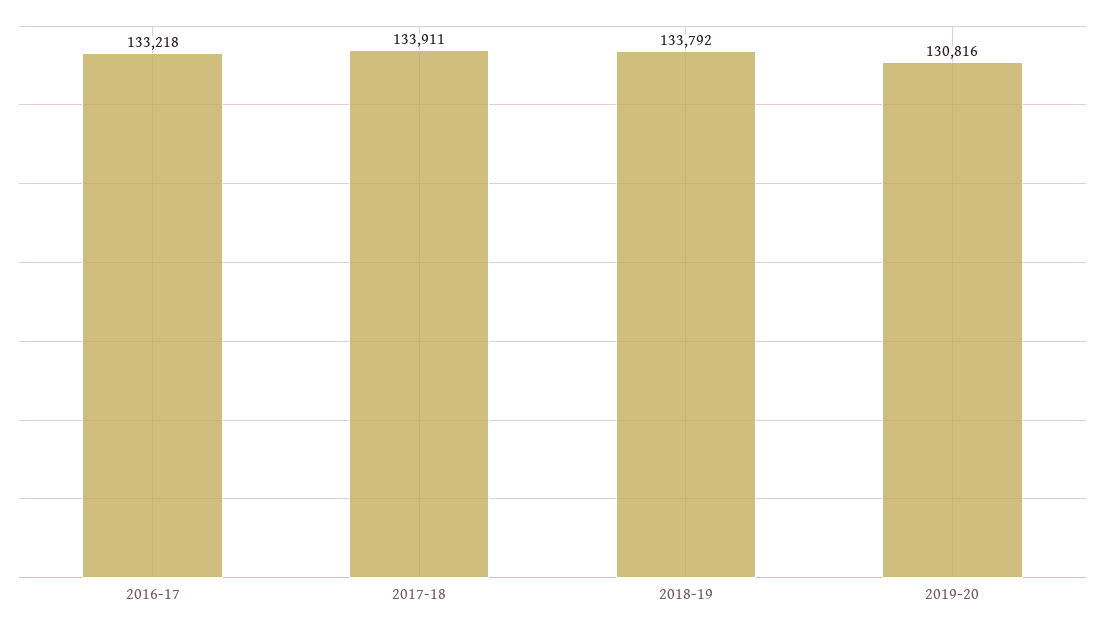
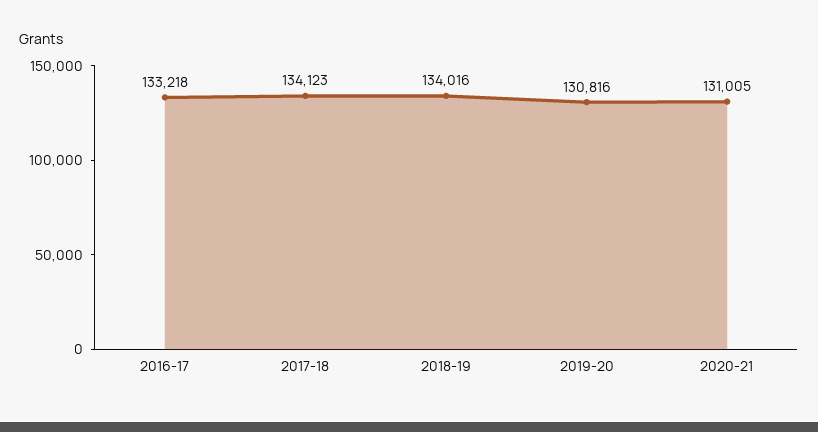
2017-18: 133911 -> 134123
2018-19: 133792 -> 134016
2020-21: none -> 131005

